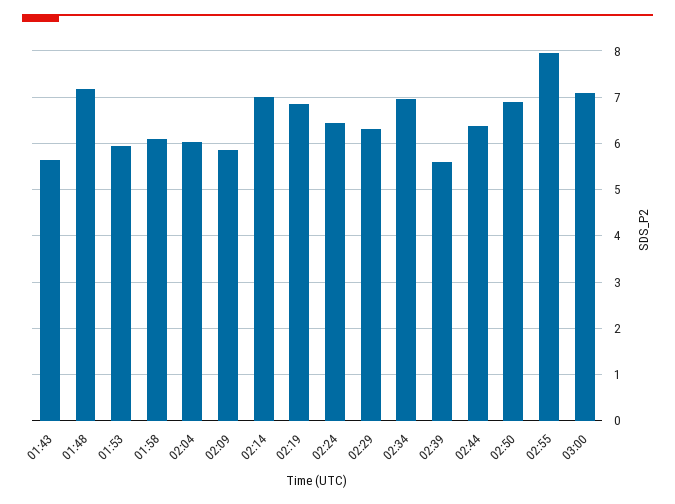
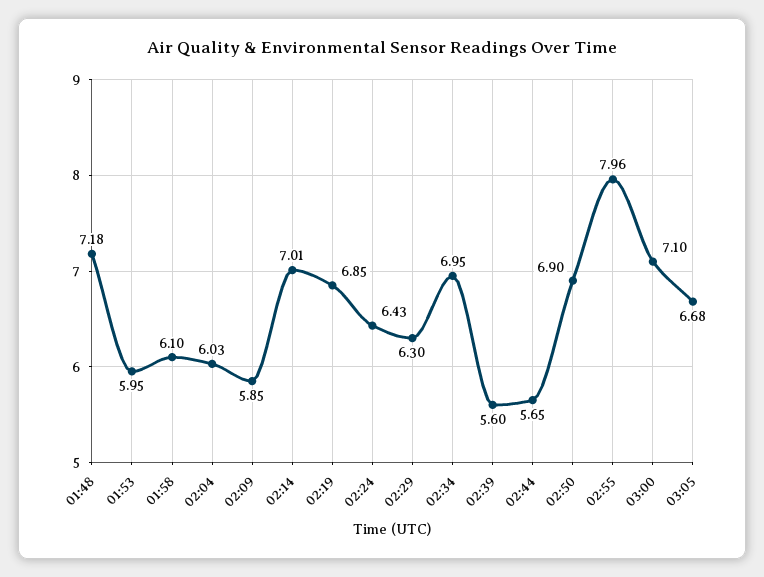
01:43: 5.6 -> none
02:44: 6.4 -> 5.65
03:05: none -> 6.68

